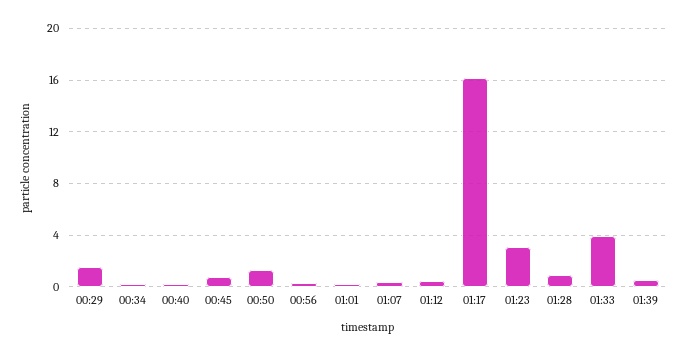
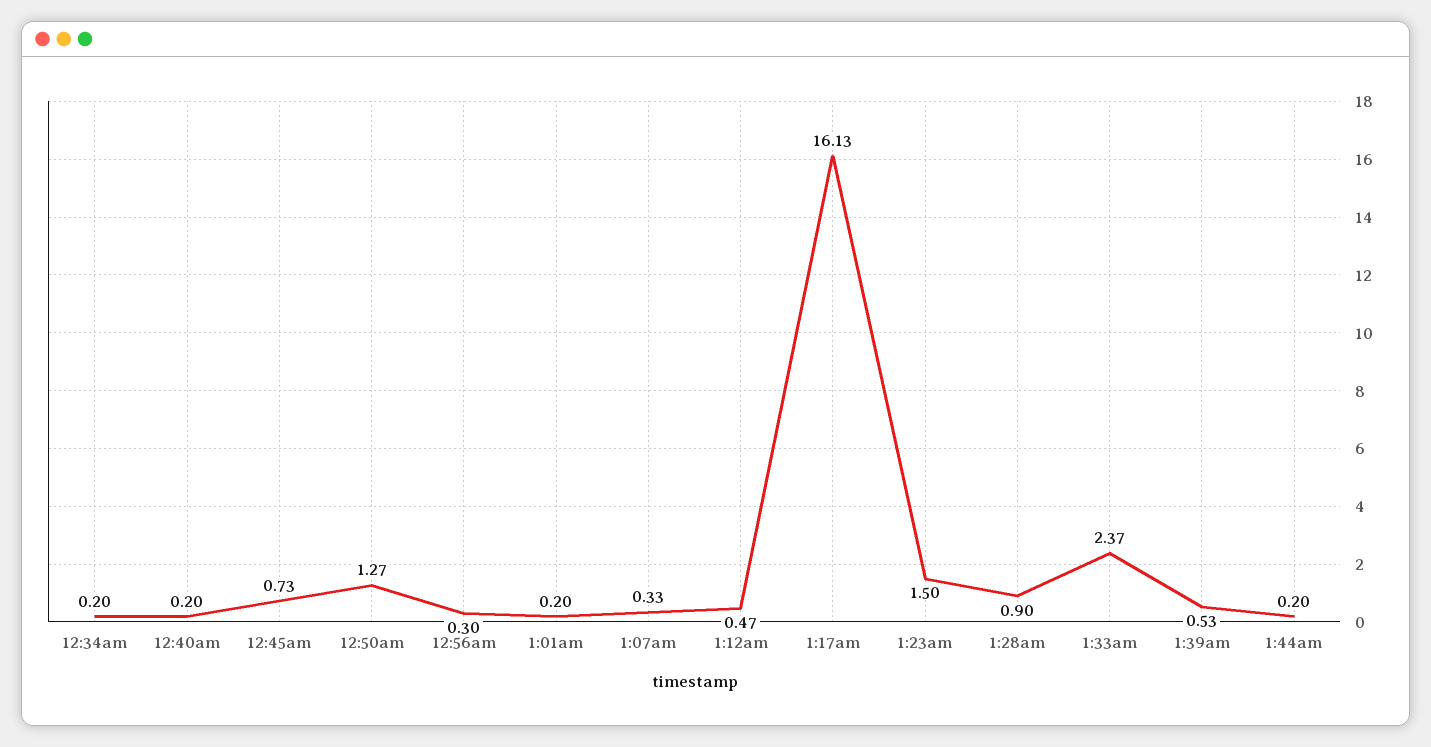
00:29: 1.5 -> none
01:23: 3 -> 1.5
01:33: 4 -> 2.37
1:44am: none -> 0.2

